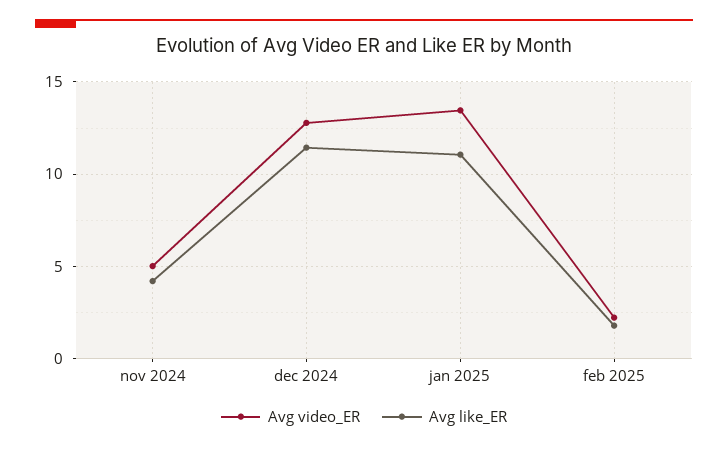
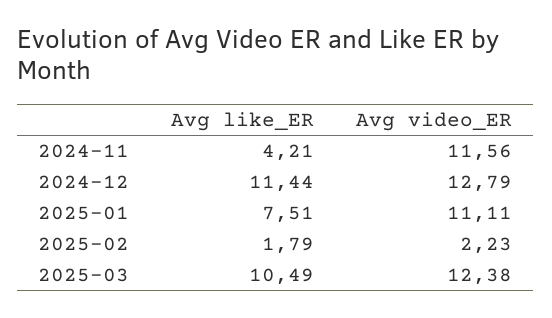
Avg video_ER, nov 2024: 5 -> 11.56
Avg video_ER, jan 2025: 13.5 -> 11.11
Avg like_ER, jan 2025: 11 -> 7.51
Avg like_ER, 2025-03: none -> 10.49
Avg video_ER, 2025-03: none -> 12.38

